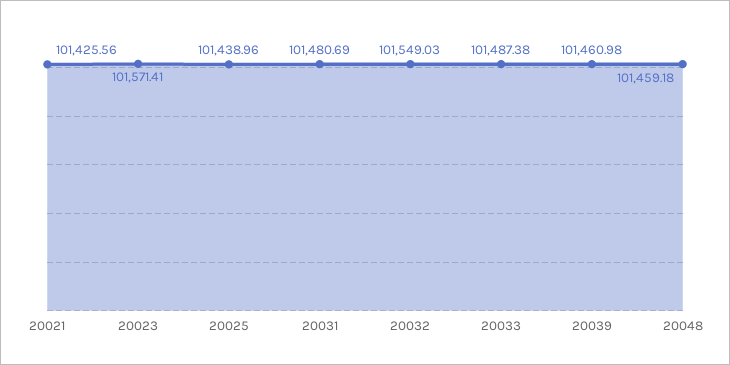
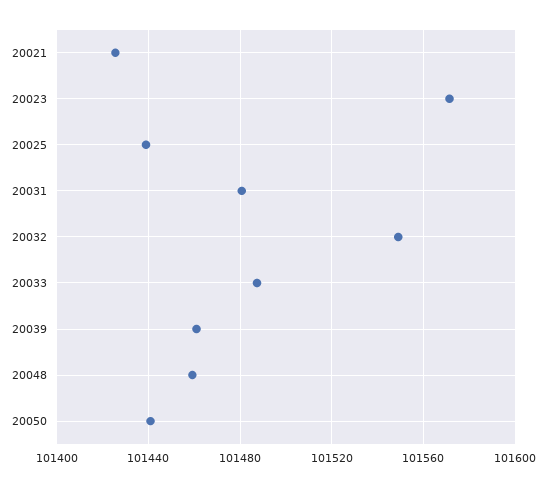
20050: none -> 101440

